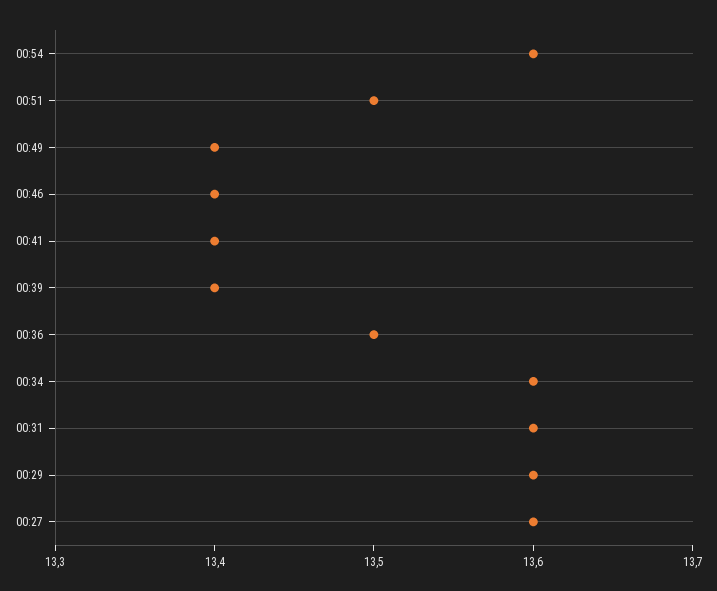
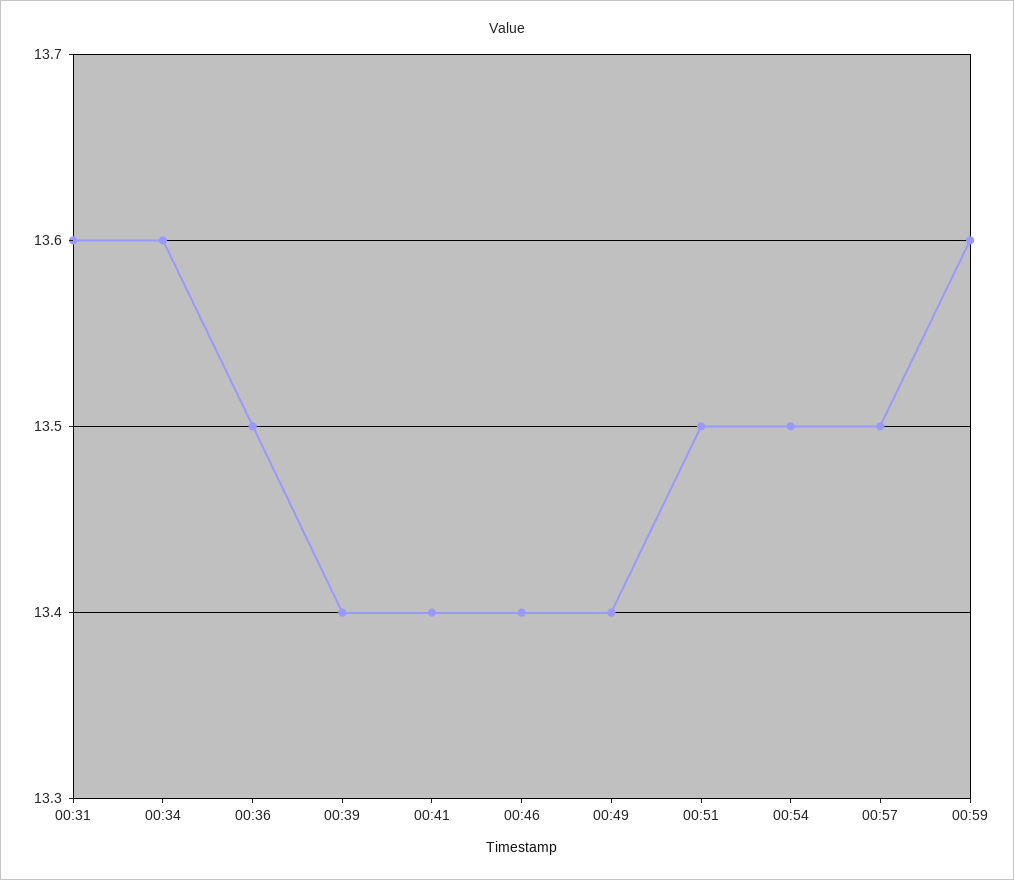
00:54: 13.6 -> 13.5
00:29: 13.6 -> none
00:27: 13.6 -> none
00:57: none -> 13.5
00:59: none -> 13.6

